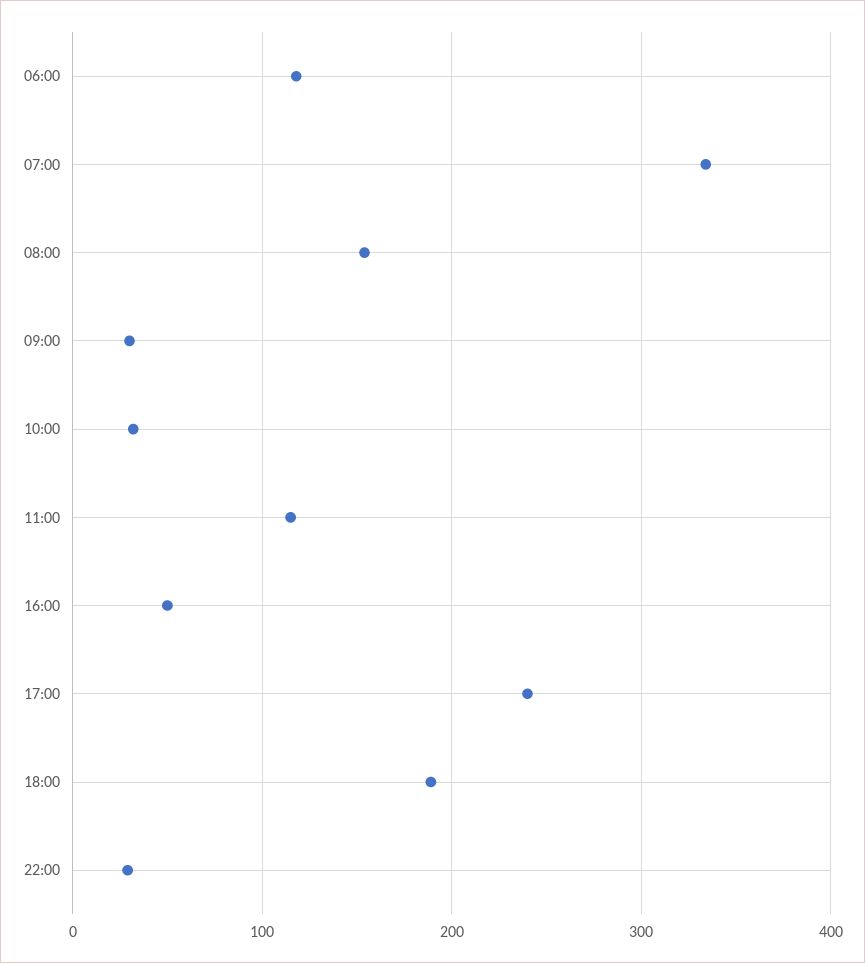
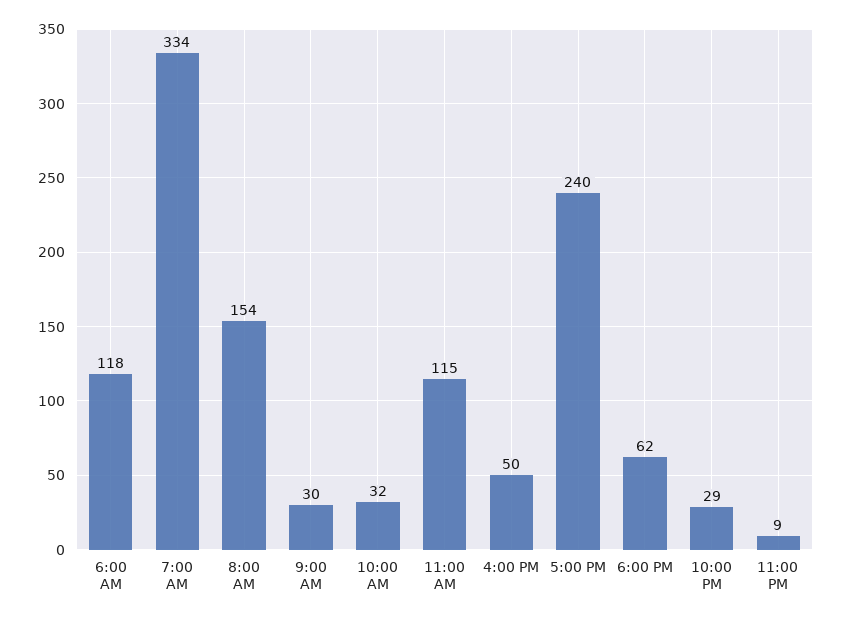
18:00: 190 -> 62
11:00 PM: none -> 9

